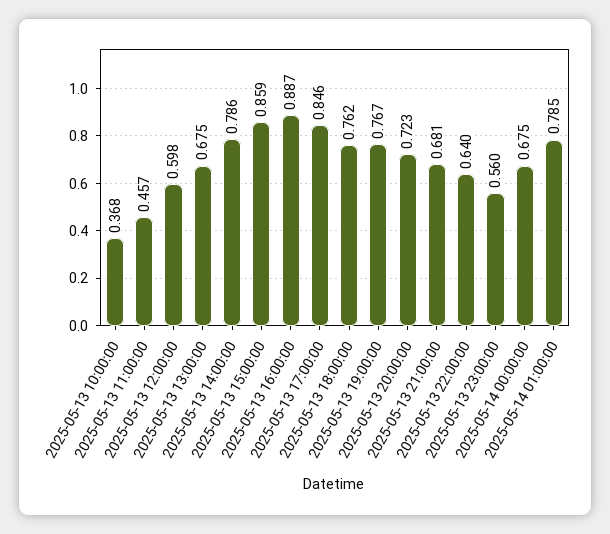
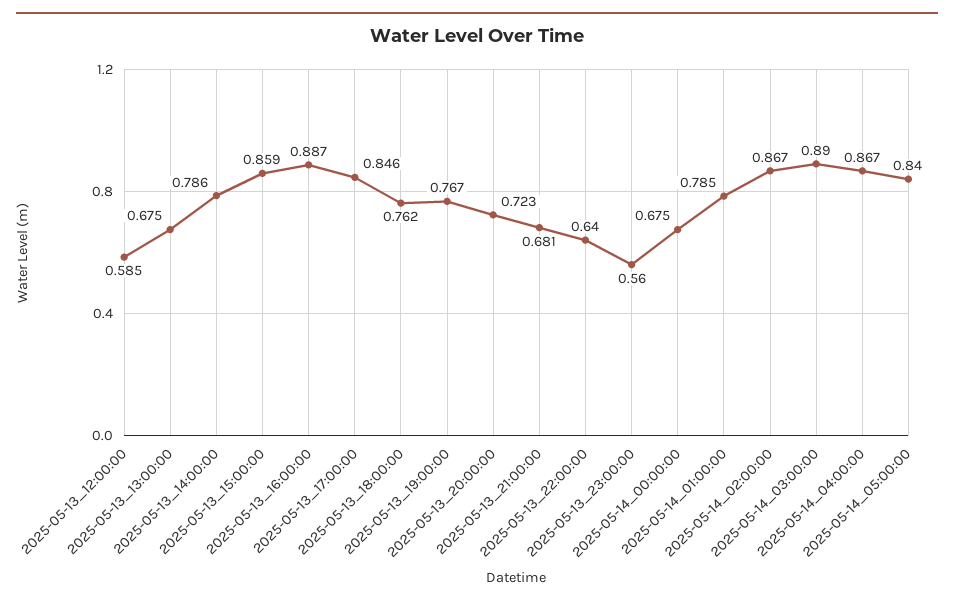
2025-05-13 10:00:00: 0.368 -> none
2025-05-13 11:00:00: 0.457 -> none
2025-05-13 12:00:00: 0.598 -> 0.585
2025-05-14_02:00:00: none -> 0.867
2025-05-14_03:00:00: none -> 0.89
2025-05-14_04:00:00: none -> 0.867
2025-05-14_05:00:00: none -> 0.84

